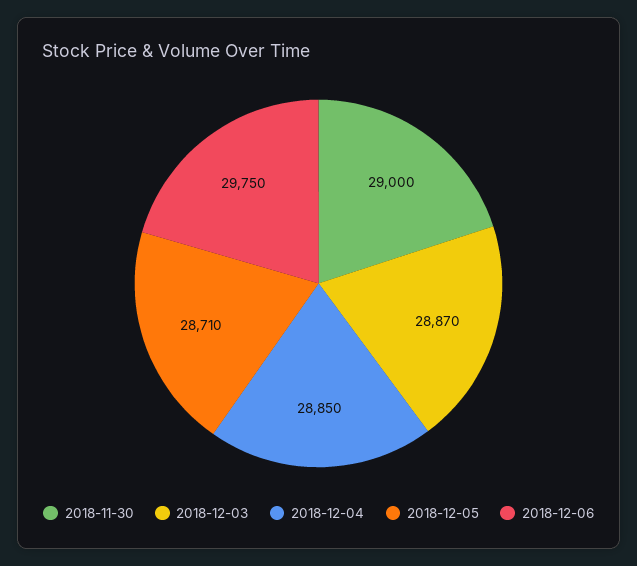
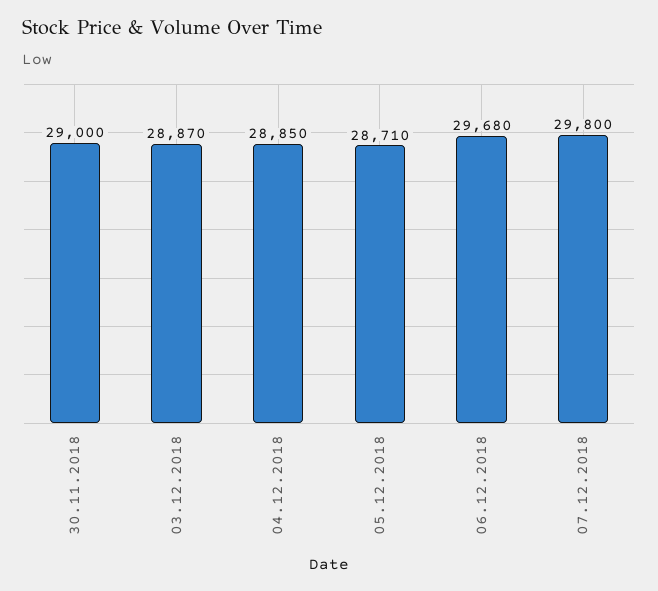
2018-12-06: 29750 -> 29680
07.12.2018: none -> 29800

